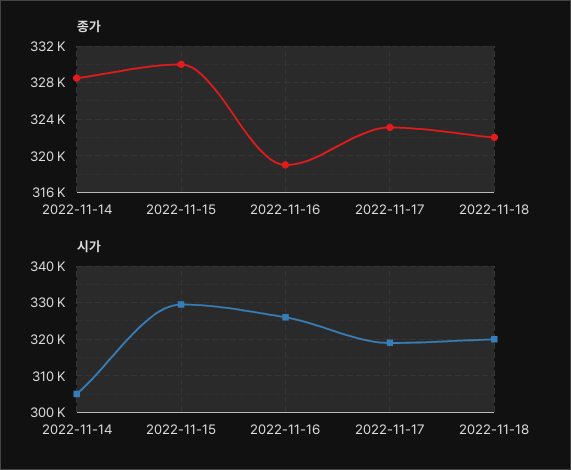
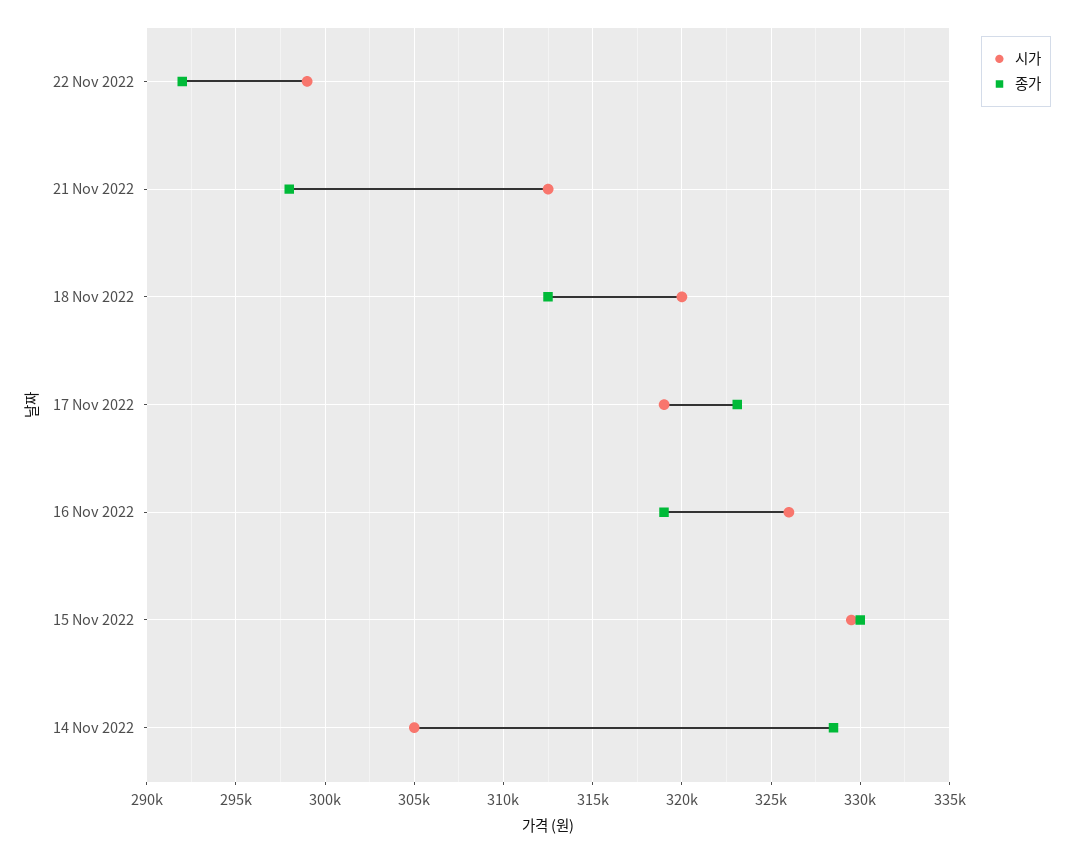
종가, 2022-11-18: 322000 -> 312500
시가, 22 Nov 2022: none -> 299000
종가, 22 Nov 2022: none -> 292000
시가, 21 Nov 2022: none -> 312500
종가, 21 Nov 2022: none -> 298000

